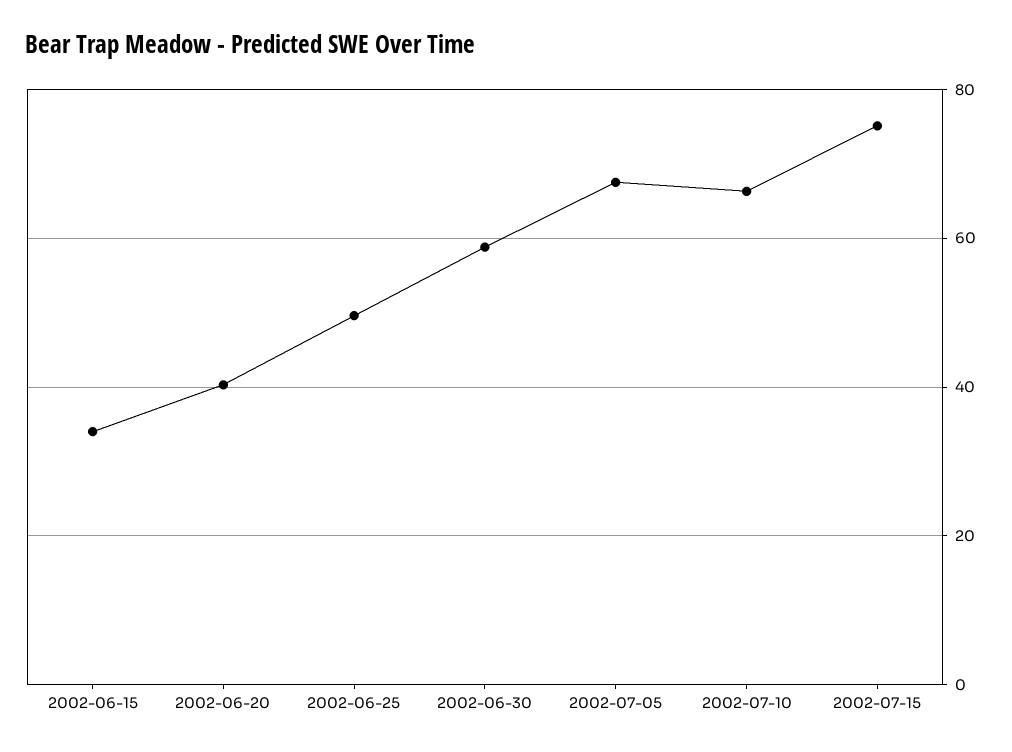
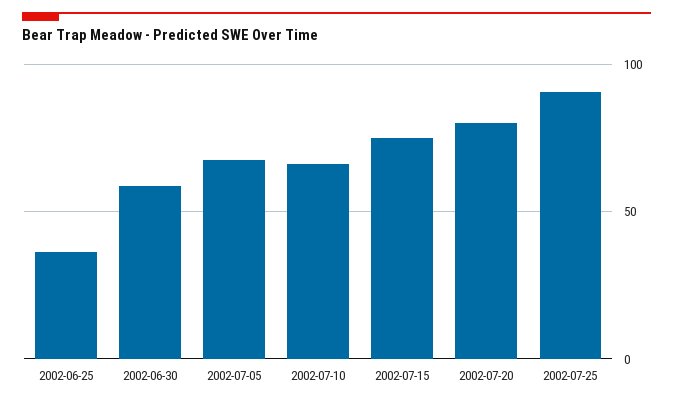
2002-06-15: 34 -> none
2002-06-20: 40 -> none
2002-06-25: 50 -> 35
2002-07-20: none -> 80
2002-07-25: none -> 90

